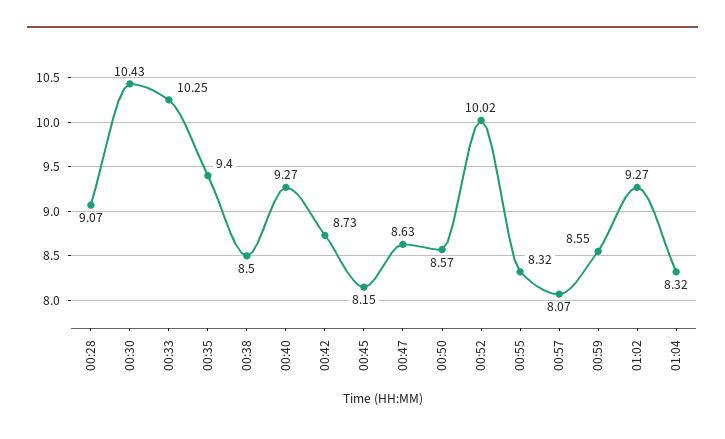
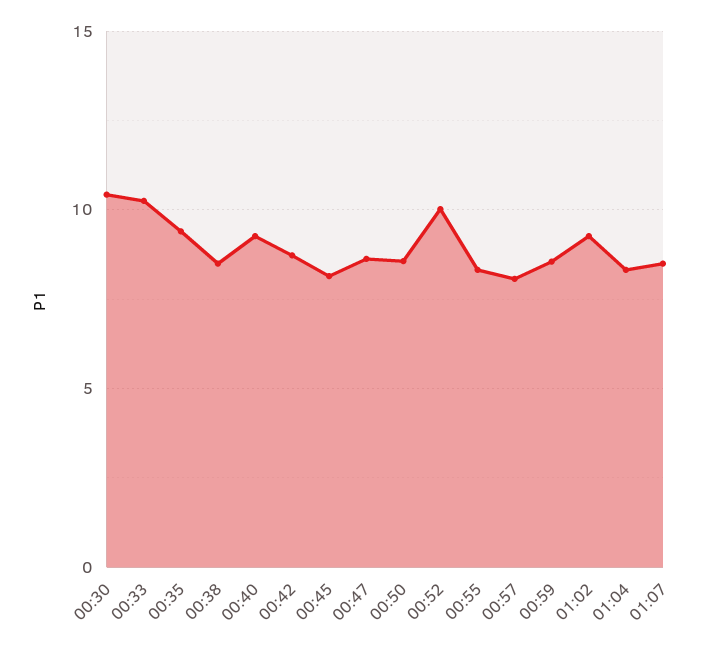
00:28: 9.07 -> none
01:07: none -> 8.5

